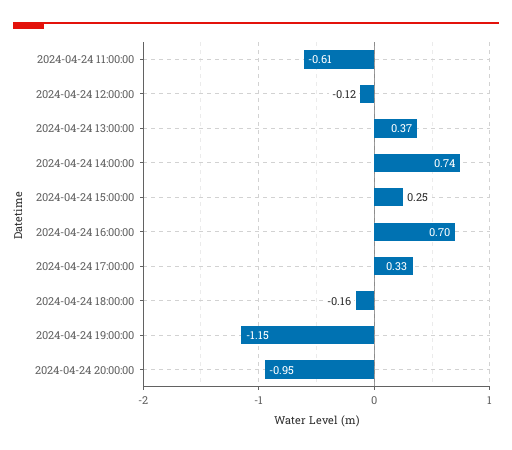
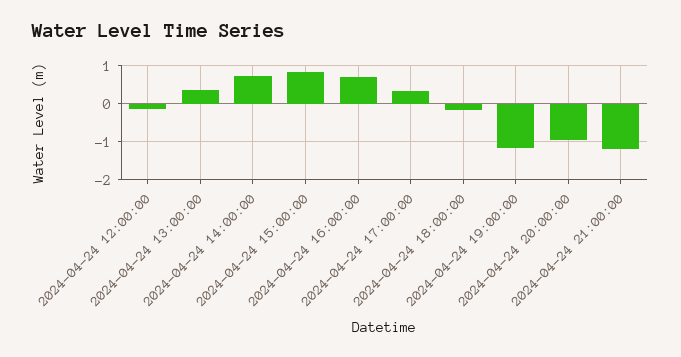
2024-04-24 11:00:00: -0.61 -> none
2024-04-24 15:00:00: 0.25 -> 0.8
2024-04-24 21:00:00: none -> -1.2

